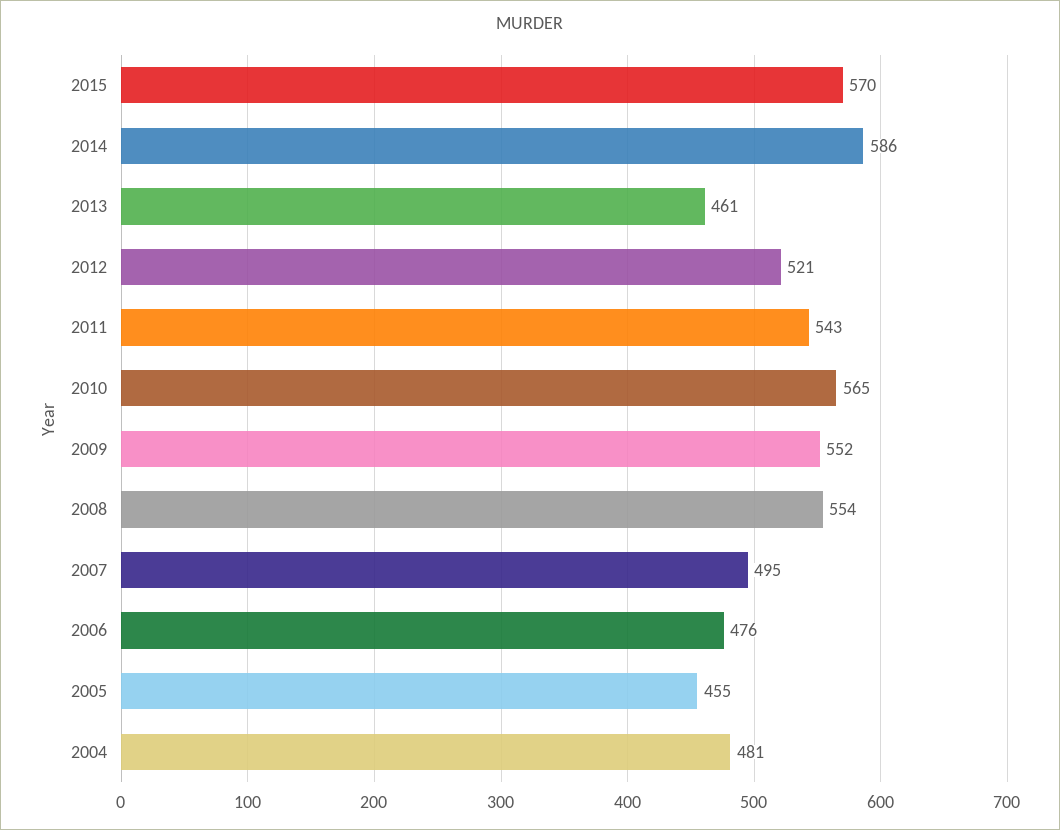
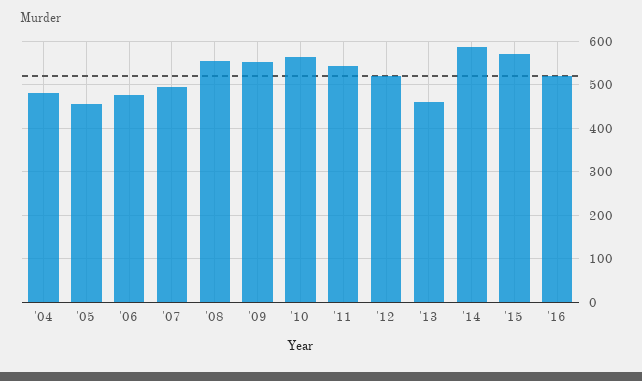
'16: none -> 520

